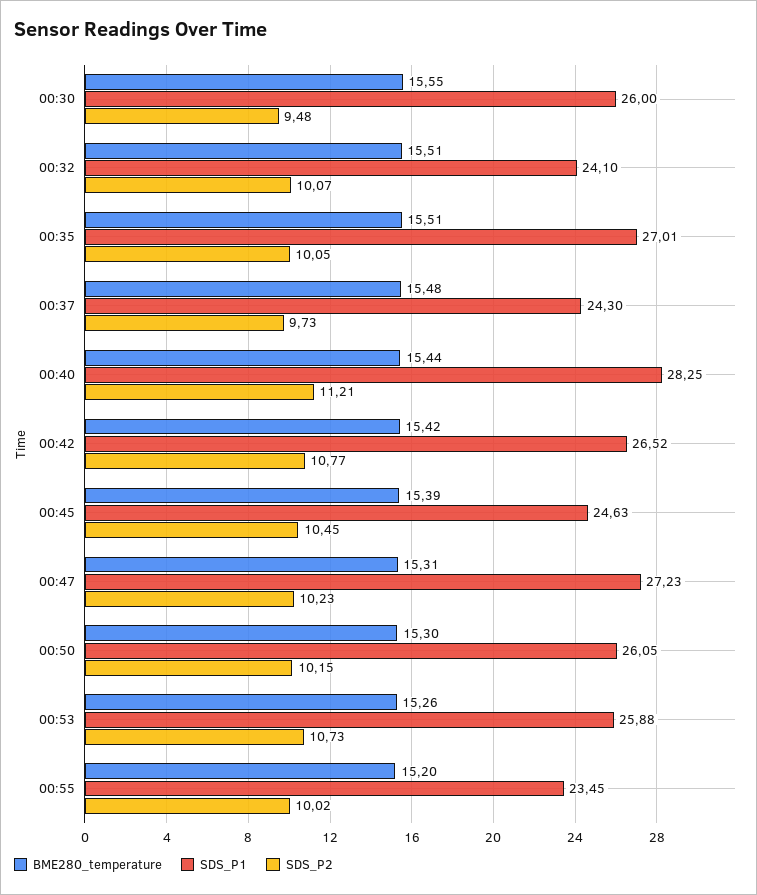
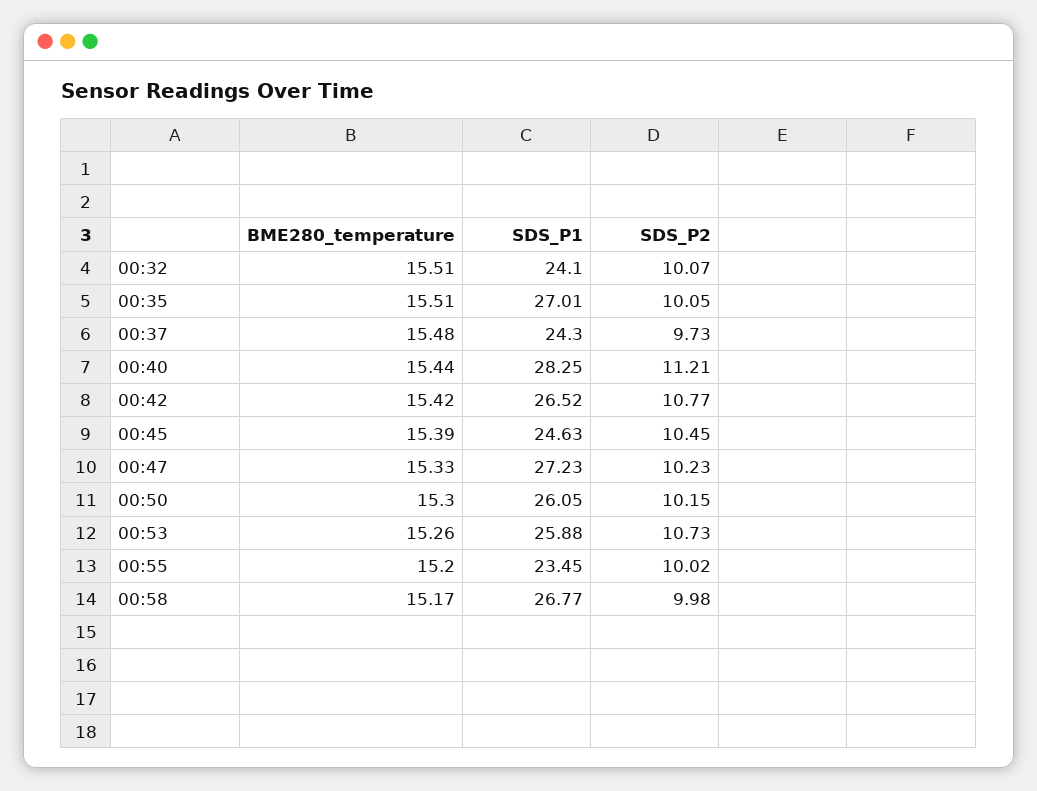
BME280_temperature, 00:30: 15.55 -> none
SDS_P1, 00:30: 26 -> none
SDS_P2, 00:30: 9.48 -> none
BME280_temperature, 00:47: 15.31 -> 15.33
BME280_temperature, 00:58: none -> 15.17
SDS_P1, 00:58: none -> 26.77
SDS_P2, 00:58: none -> 9.98

